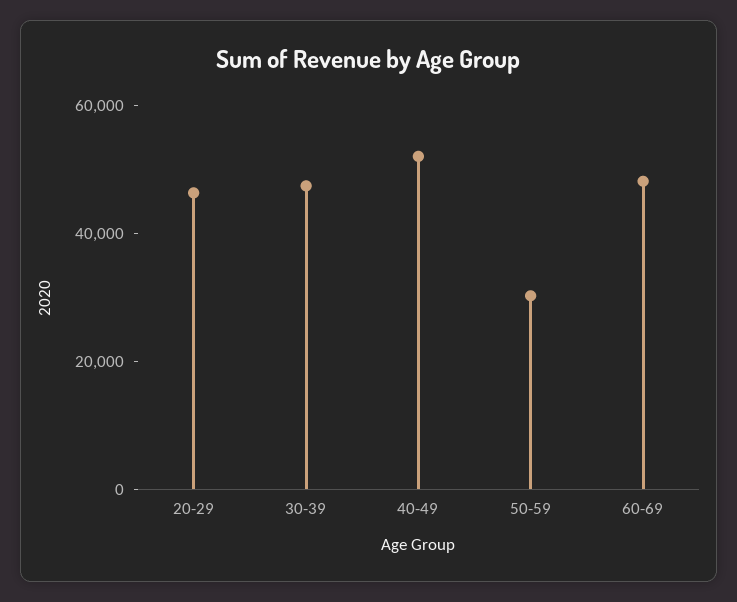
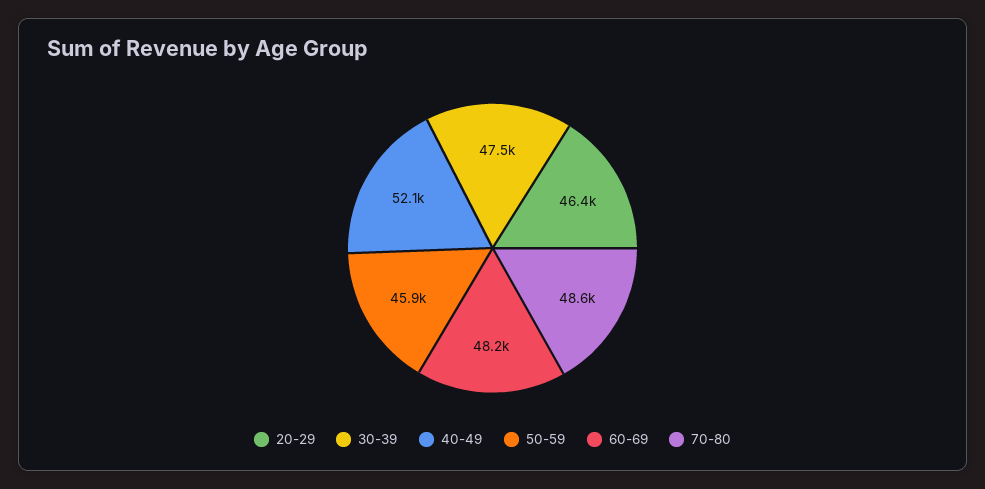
50-59: 30000 -> 45900
70-80: none -> 48600

